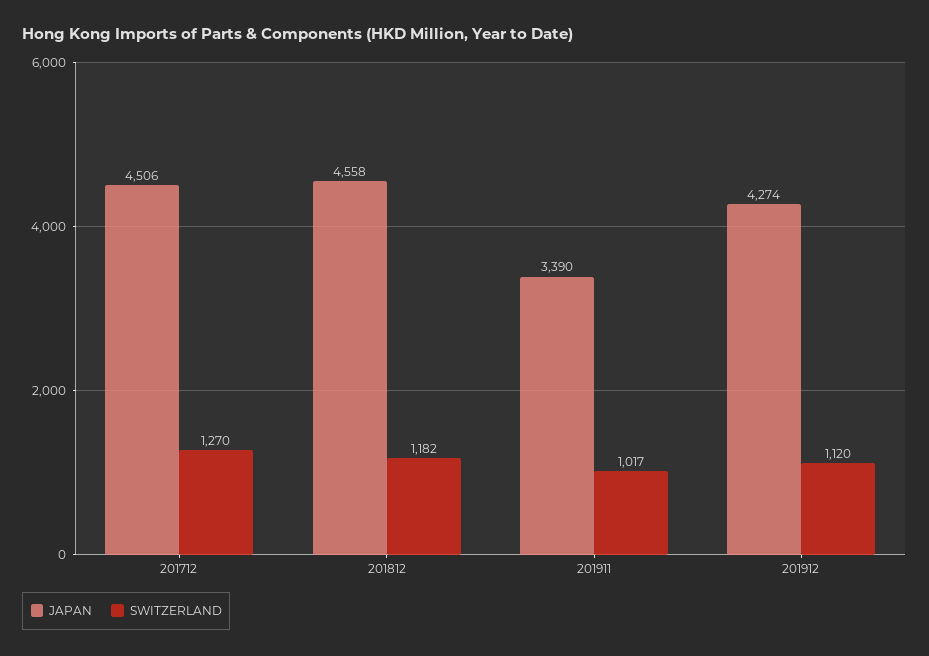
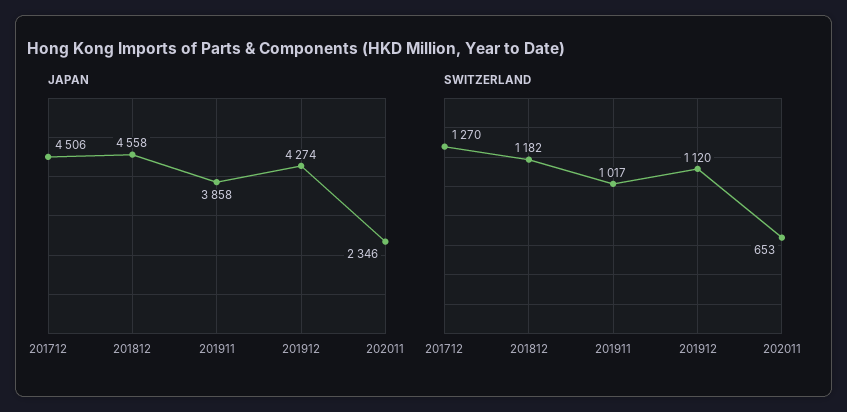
JAPAN, 201911: 3390 -> 3858
JAPAN, 202011: none -> 2346
SWITZERLAND, 202011: none -> 653

